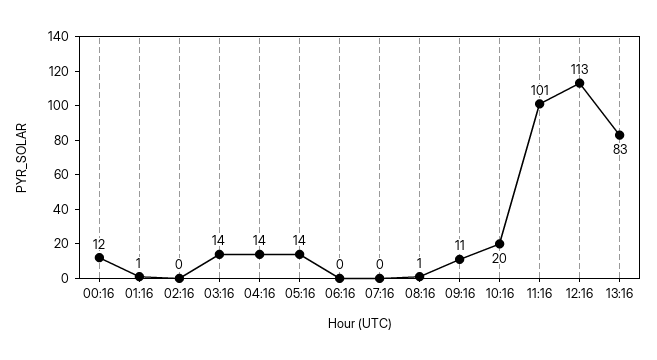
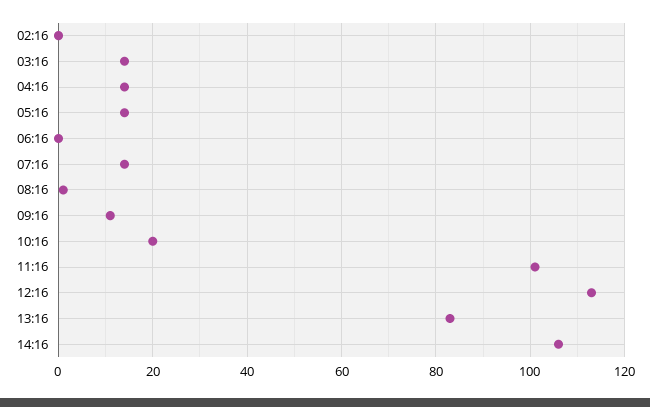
00:16: 12 -> none
01:16: 1 -> none
07:16: 0 -> 15
14:16: none -> 105

